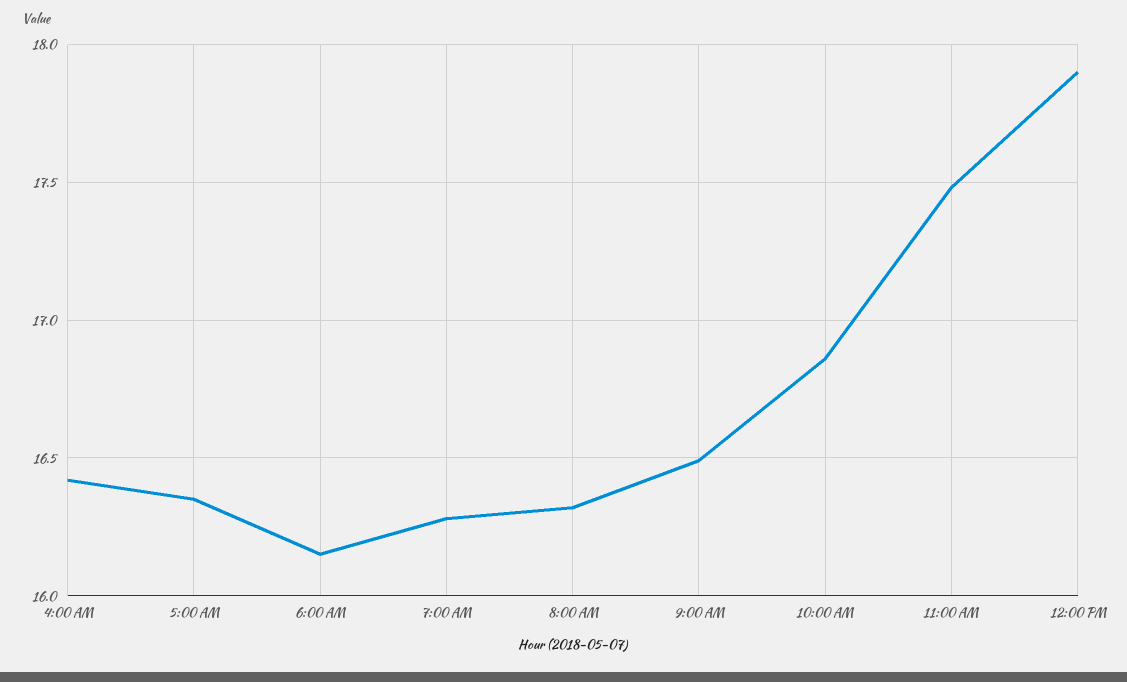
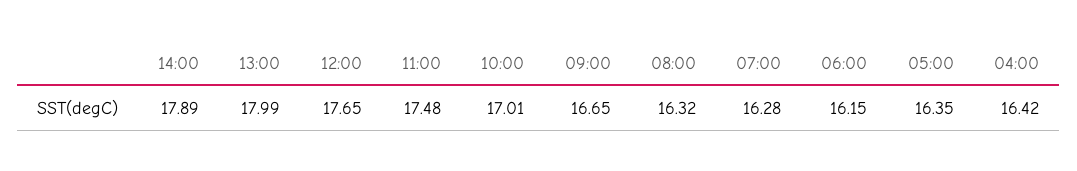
9:00 AM: 16.5 -> 16.65
10:00 AM: 16.85 -> 17.01
12:00 PM: 17.9 -> 17.65
14:00: none -> 17.89
13:00: none -> 17.99

